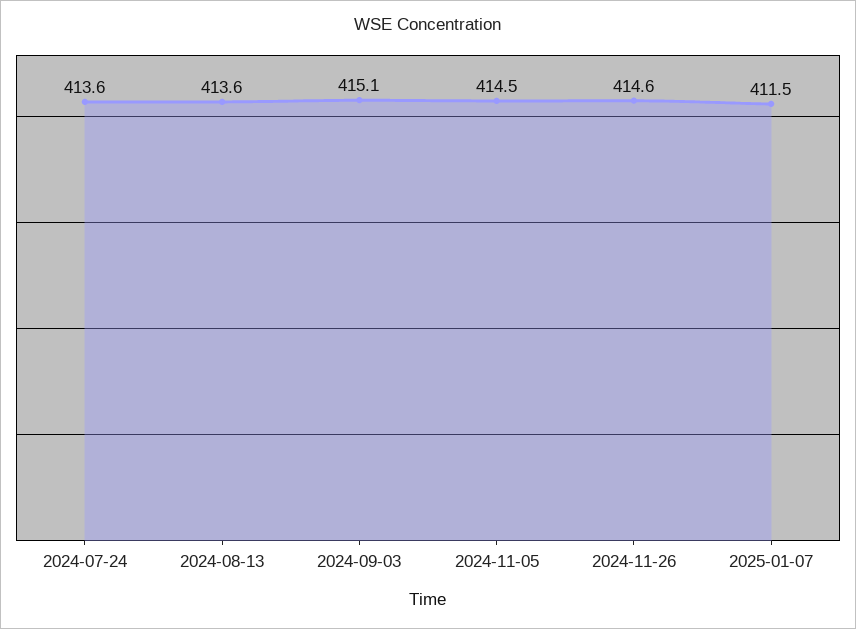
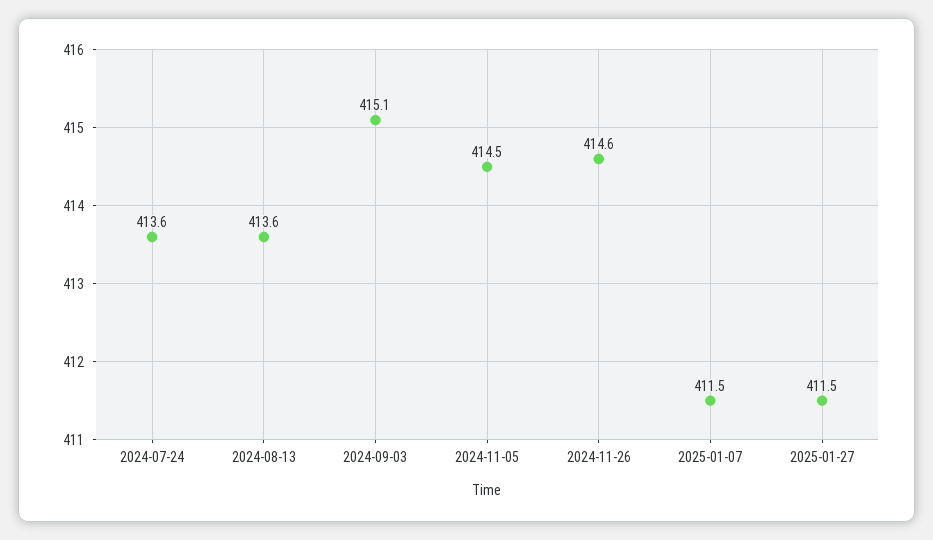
2025-01-27: none -> 411.5

